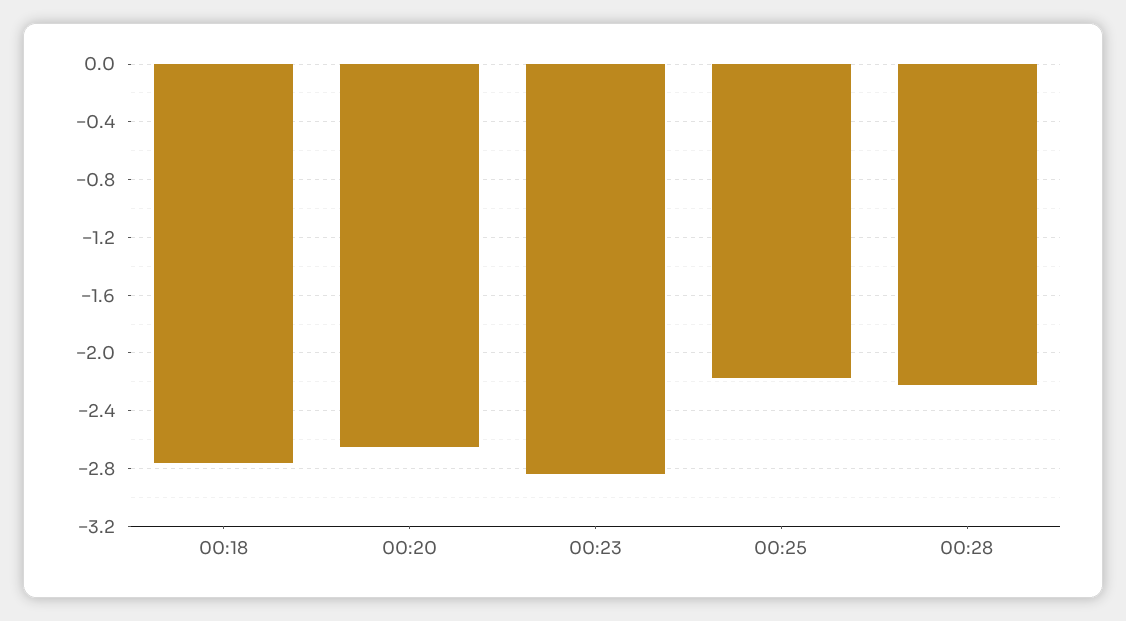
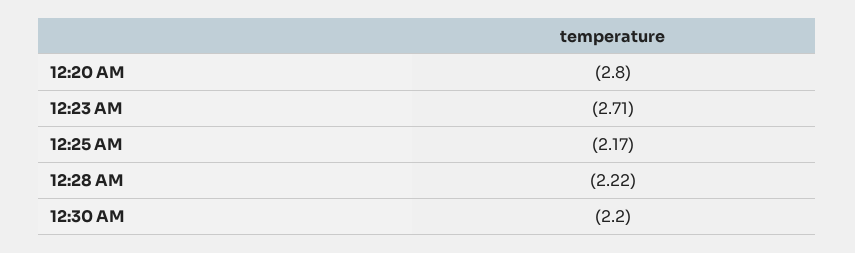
00:18: -2.75 -> none
00:20: -2.65 -> -2.8
00:23: -2.85 -> -2.71
12:30 AM: none -> -2.2

